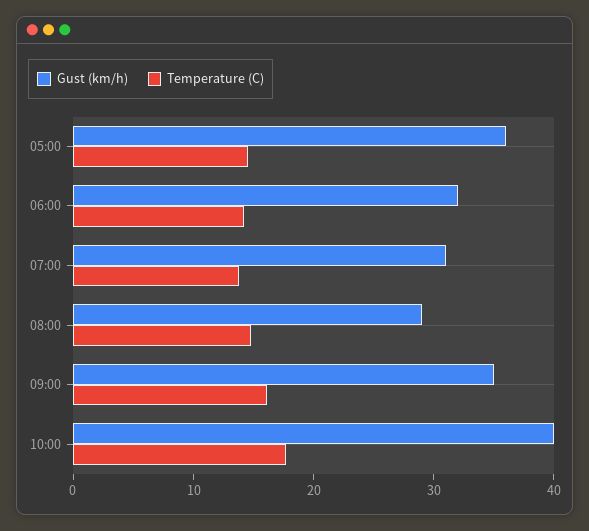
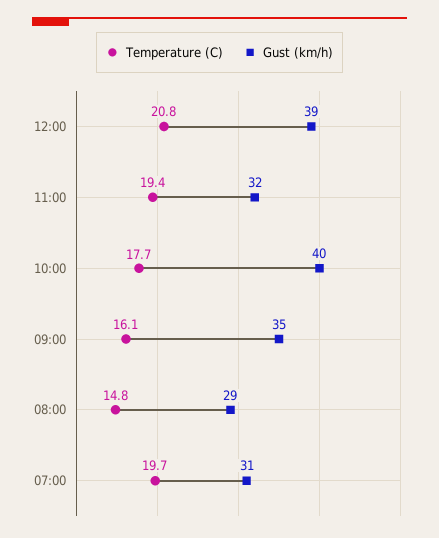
Gust (km/h), 05:00: 36 -> none
Temperature (C), 05:00: 14 -> none
Gust (km/h), 06:00: 32 -> none
Temperature (C), 06:00: 14 -> none
Temperature (C), 07:00: 14 -> 19.7
Temperature (C), 12:00: none -> 20.8
Gust (km/h), 12:00: none -> 39
Temperature (C), 11:00: none -> 19.4
Gust (km/h), 11:00: none -> 32

